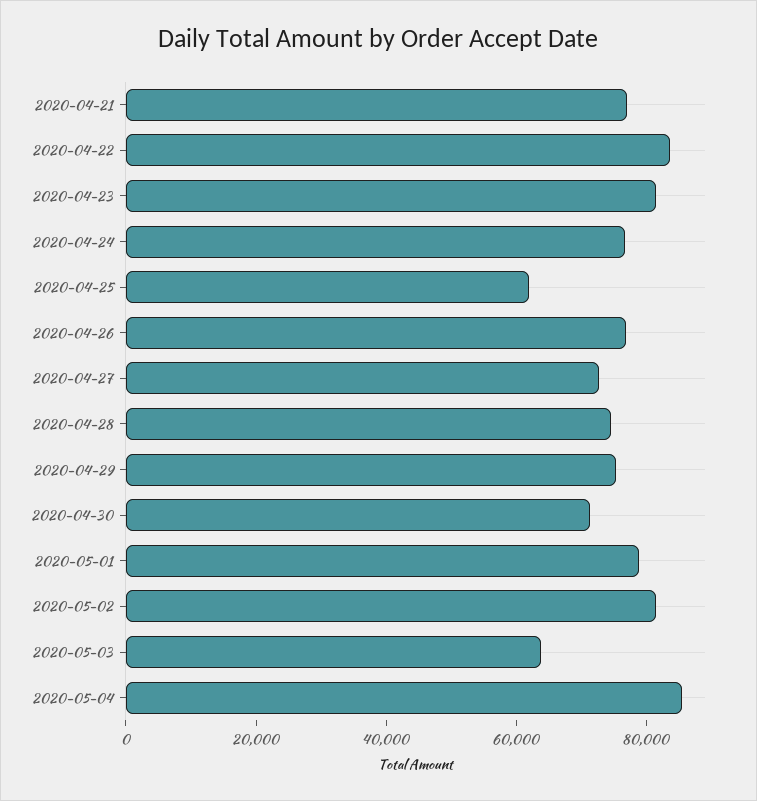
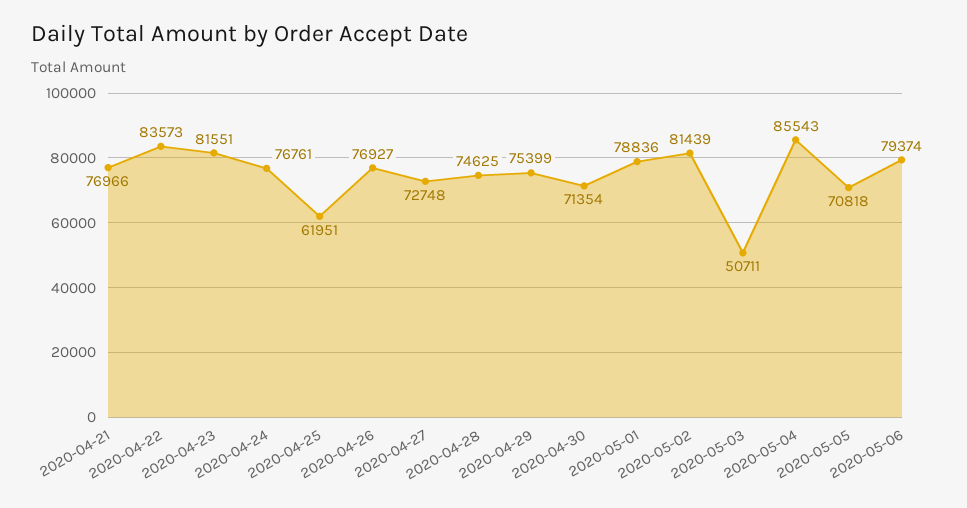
2020-05-03: 65000 -> 50711
2020-05-05: none -> 70818
2020-05-06: none -> 79374

